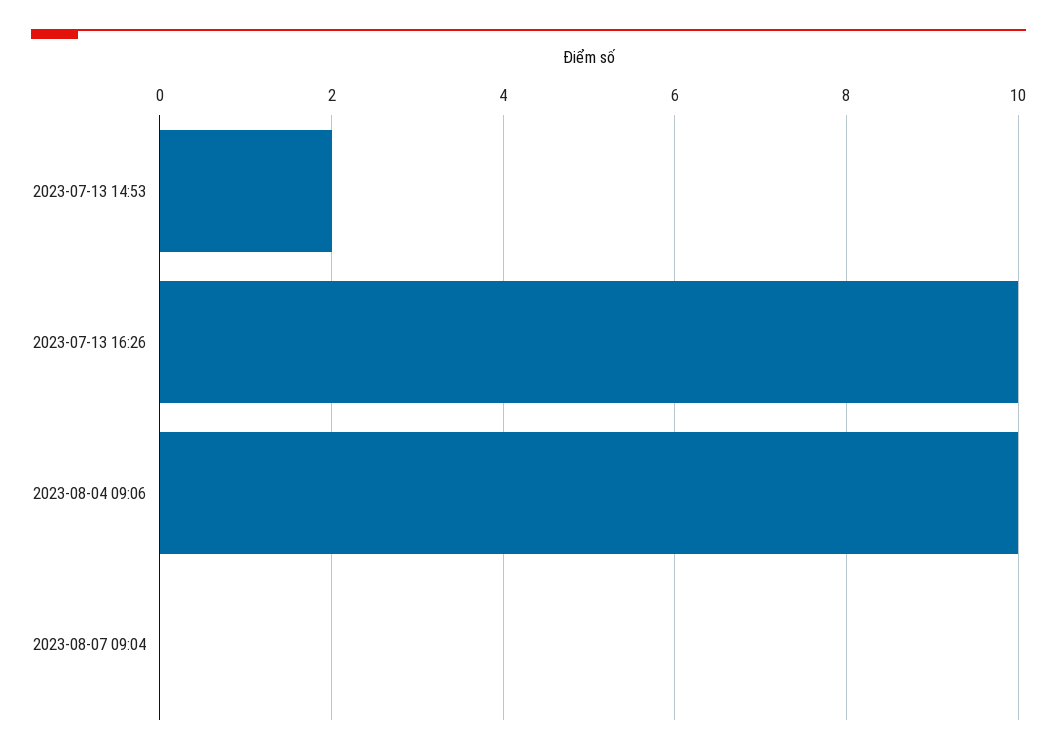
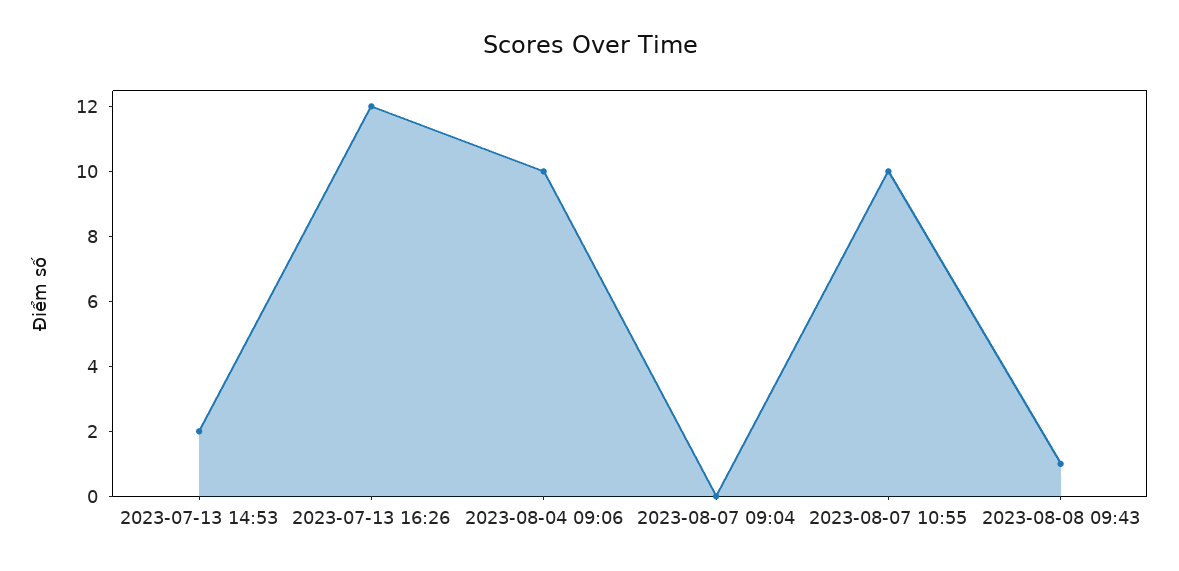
2023-07-13 16:26: 10 -> 12
2023-08-07 10:55: none -> 10
2023-08-08 09:43: none -> 1

